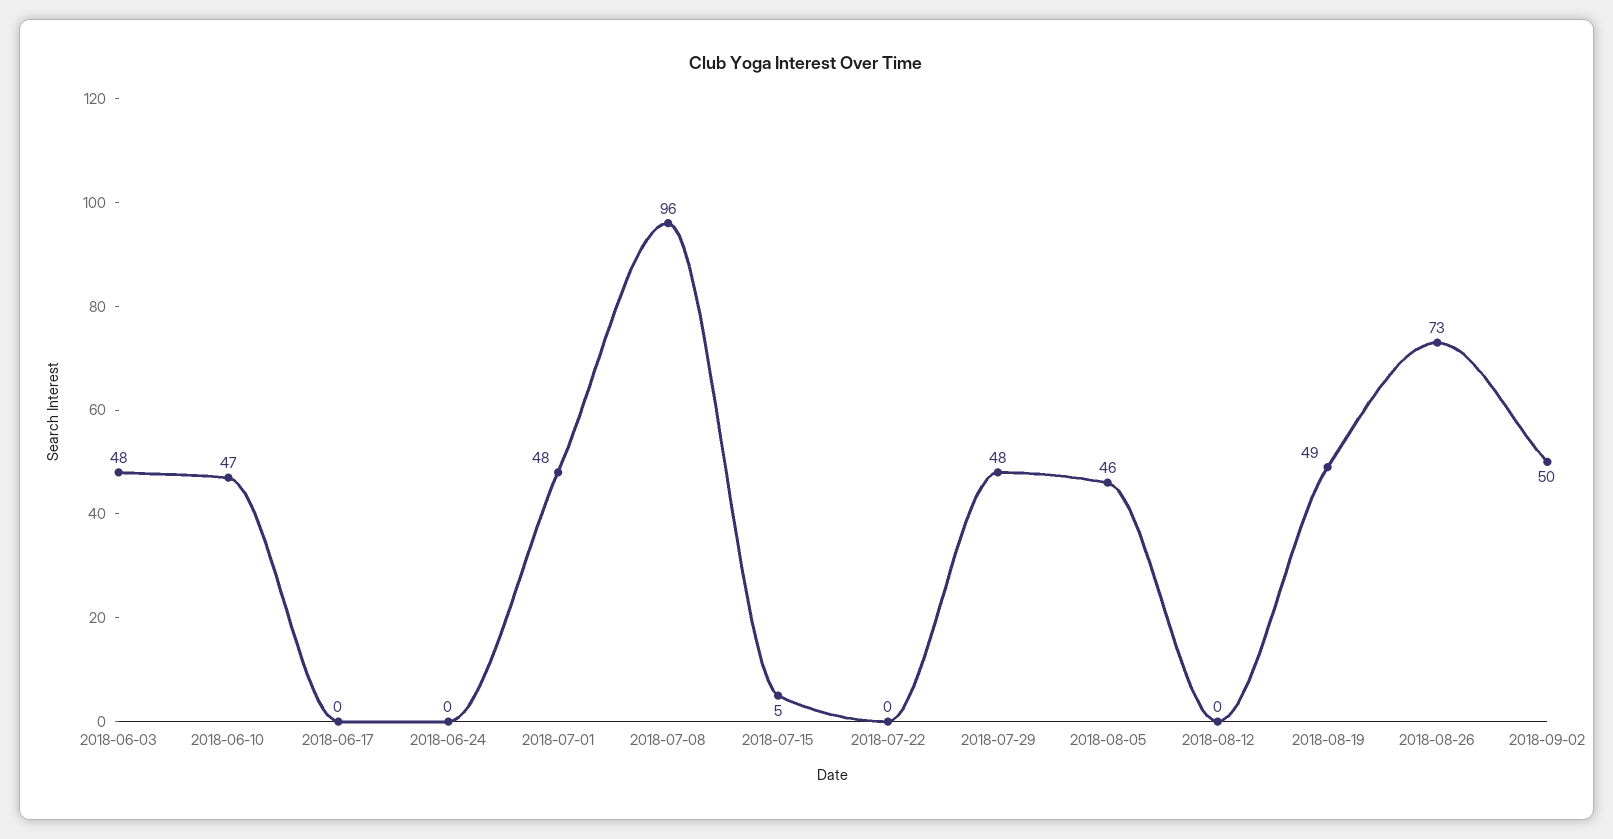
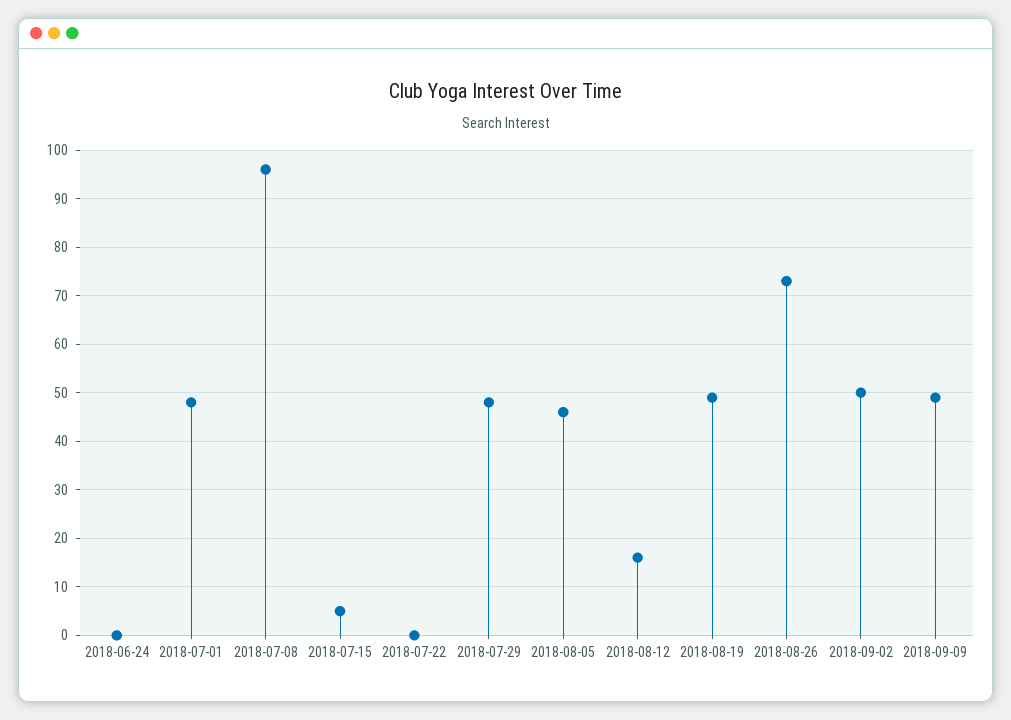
2018-06-03: 48 -> none
2018-06-10: 47 -> none
2018-06-17: 0 -> none
2018-08-12: 0 -> 15
2018-09-09: none -> 50

